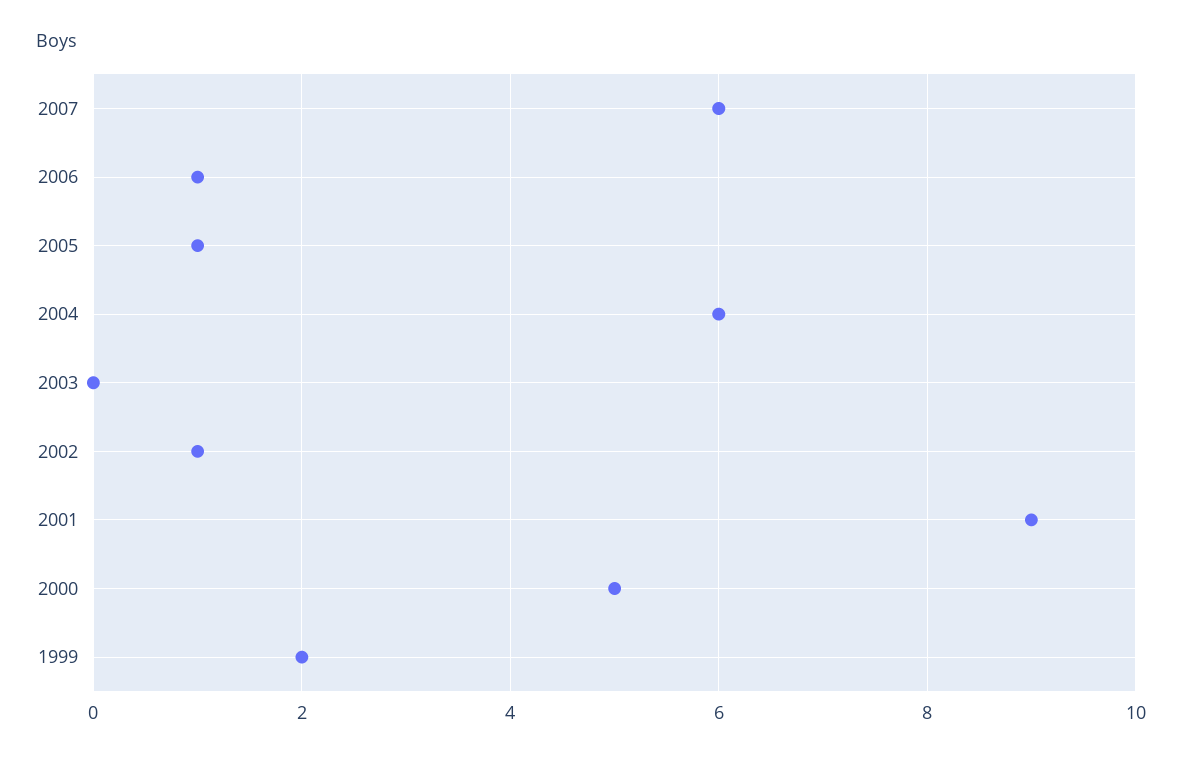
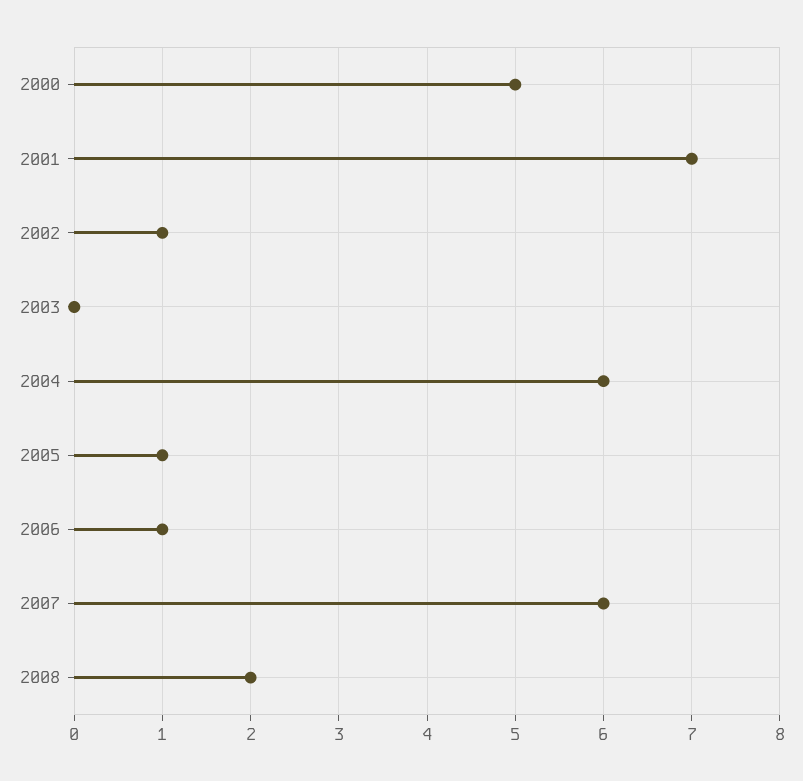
2001: 9 -> 7
1999: 2 -> none
2008: none -> 2

